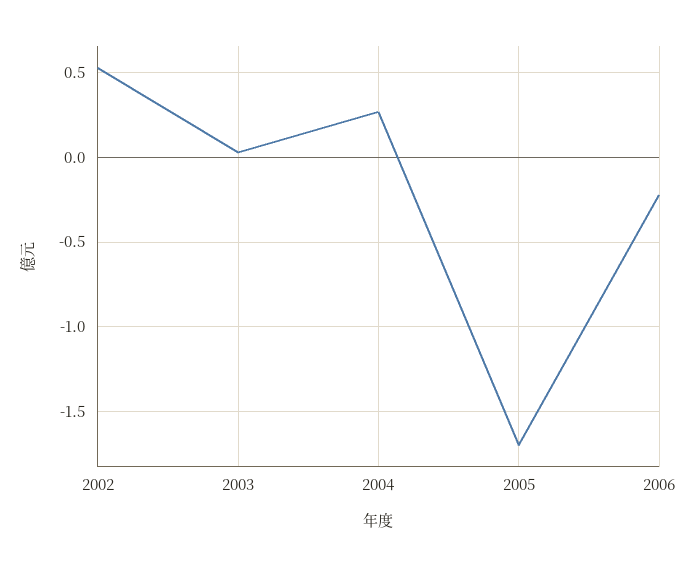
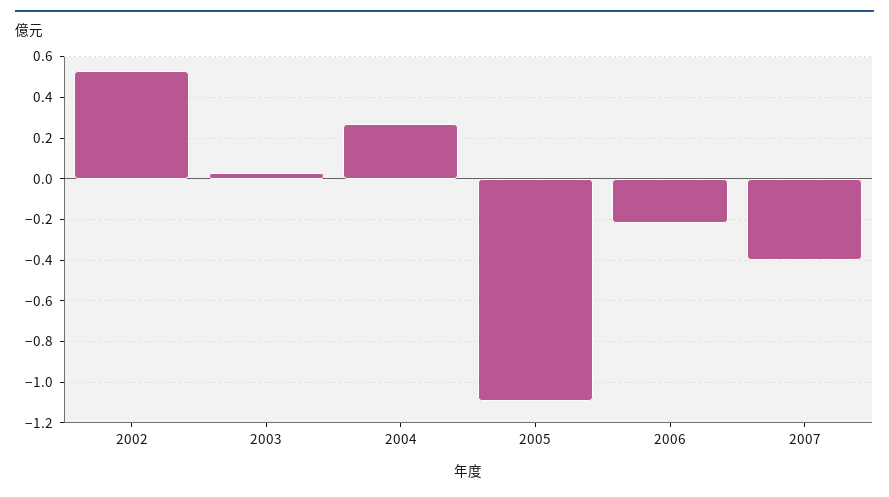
2005: -1.7 -> -1.1
2007: none -> -0.4

